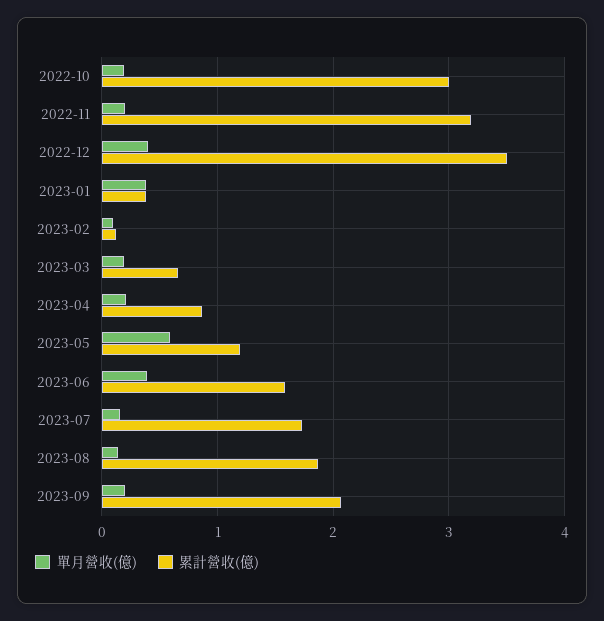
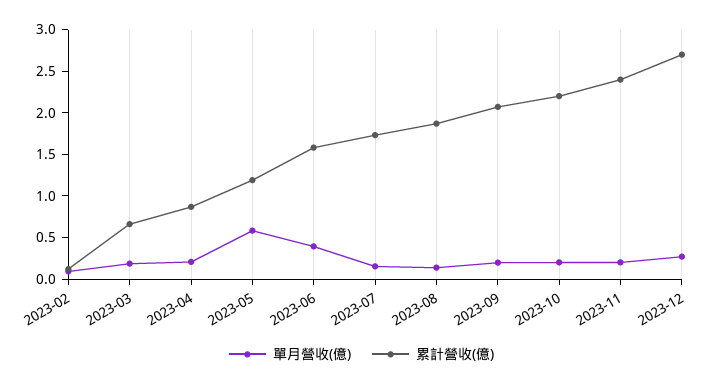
單月營收(億), 2022-10: 0.2 -> none
累計營收(億), 2022-10: 3 -> none
單月營收(億), 2022-11: 0.2 -> none
累計營收(億), 2022-11: 3.2 -> none
單月營收(億), 2022-12: 0.4 -> none
累計營收(億), 2022-12: 3.5 -> none
單月營收(億), 2023-01: 0.4 -> none
累計營收(億), 2023-01: 0.4 -> none
單月營收(億), 2023-10: none -> 0.2
累計營收(億), 2023-10: none -> 2.2
單月營收(億), 2023-11: none -> 0.2
累計營收(億), 2023-11: none -> 2.4
單月營收(億), 2023-12: none -> 0.3
累計營收(億), 2023-12: none -> 2.7

